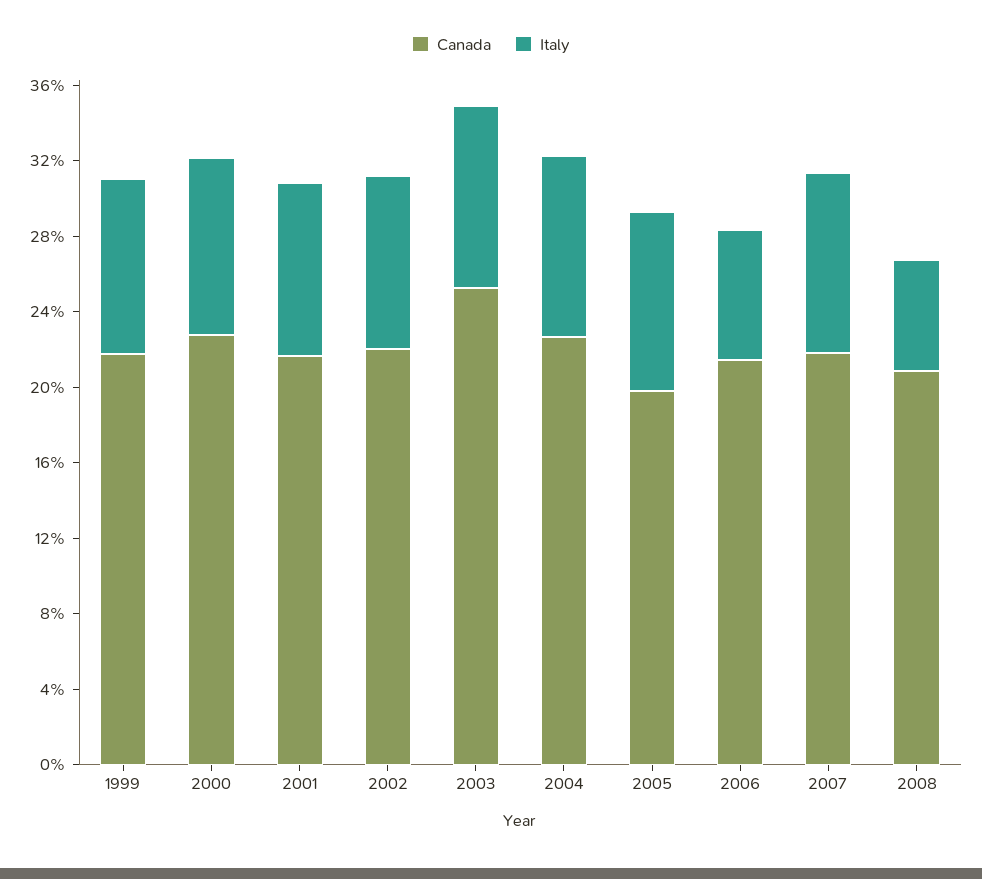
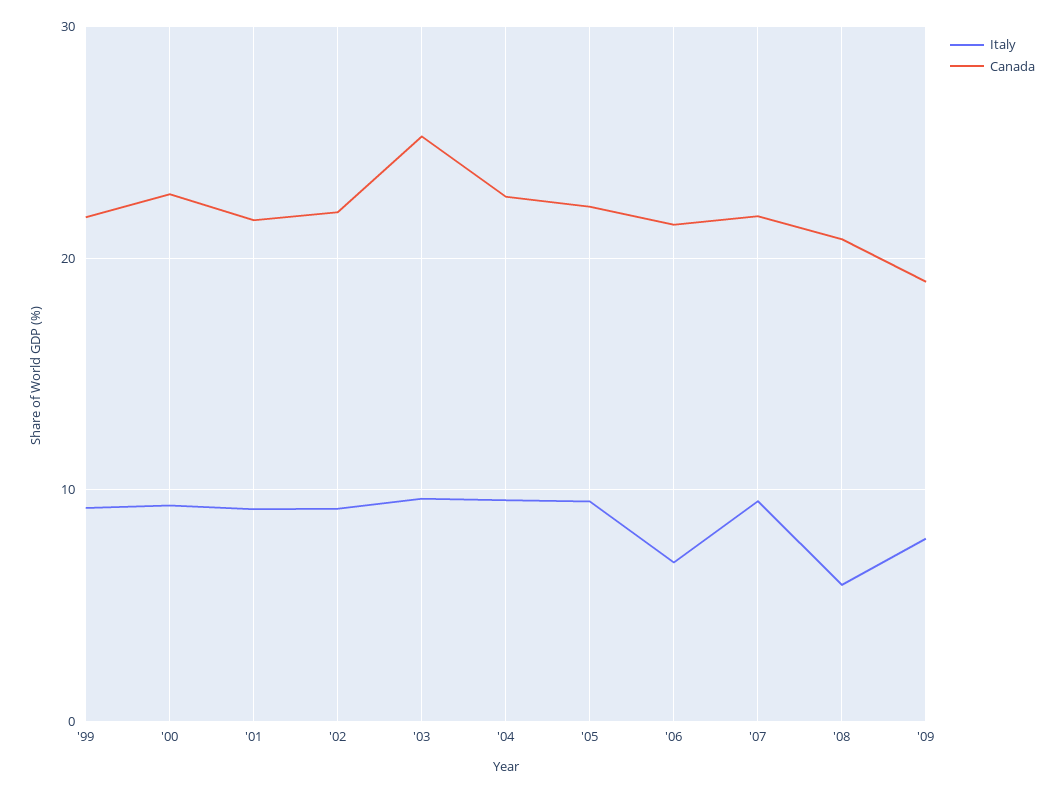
Canada, 2005: 20 -> 22
Italy, '09: none -> 8
Canada, '09: none -> 19

